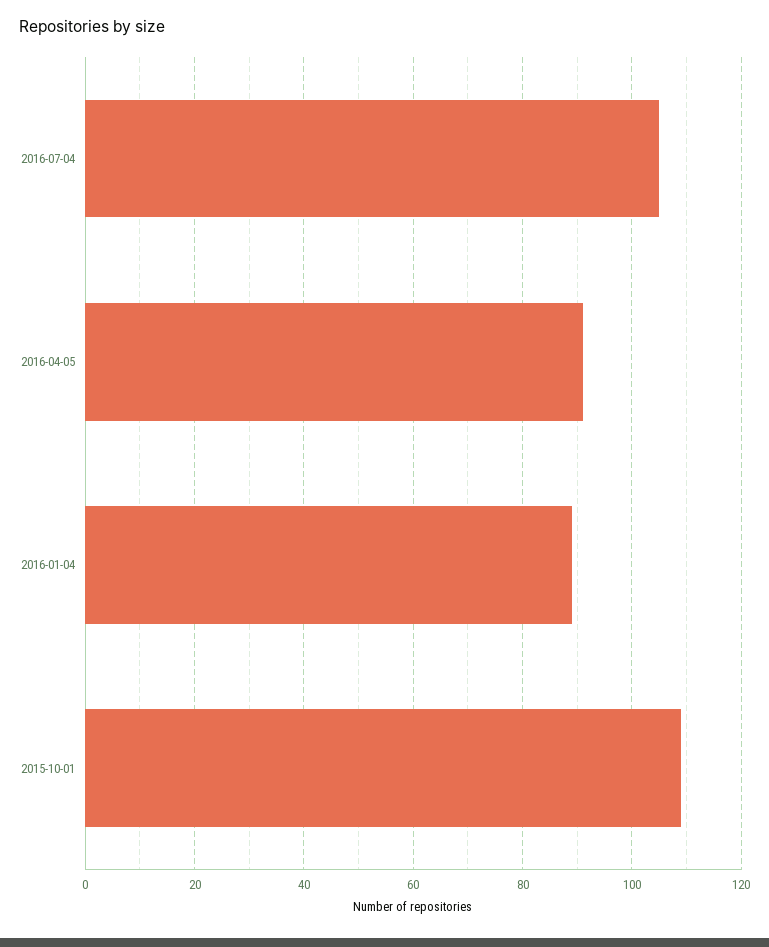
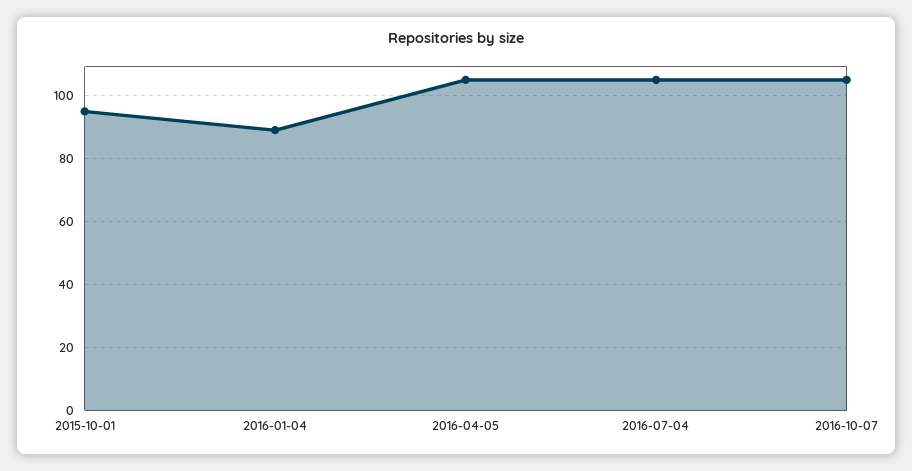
2016-04-05: 90 -> 105
2015-10-01: 110 -> 95
2016-10-07: none -> 105

